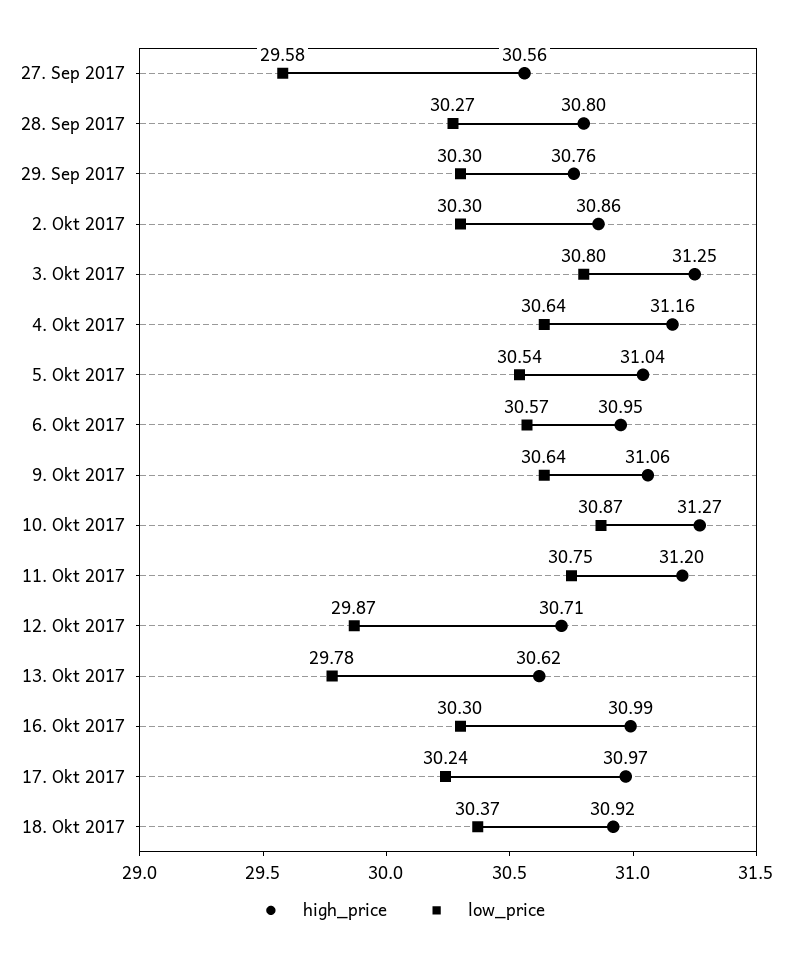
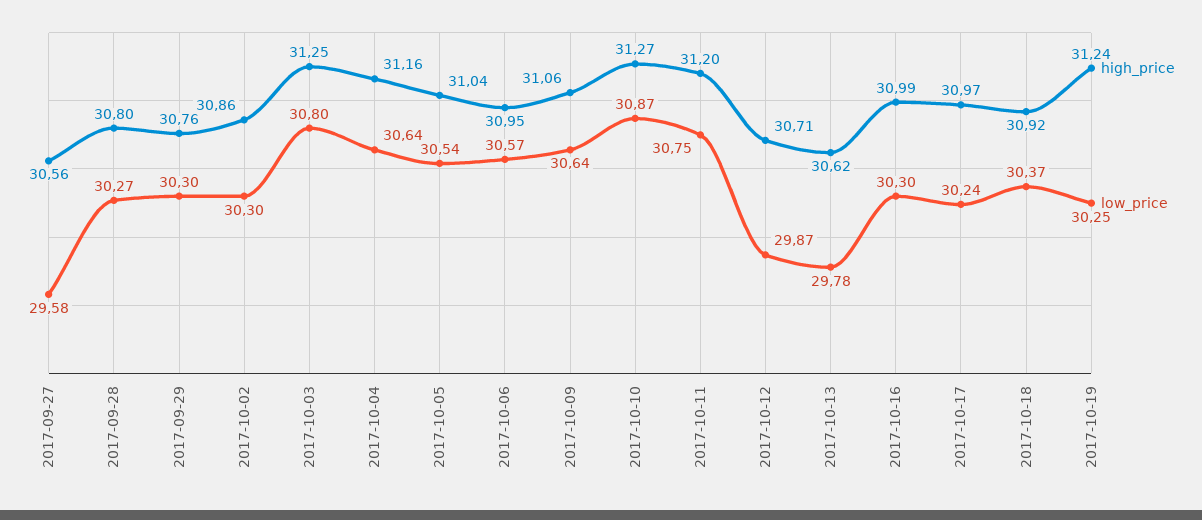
high_price, 2017-10-19: none -> 31.24
low_price, 2017-10-19: none -> 30.25

